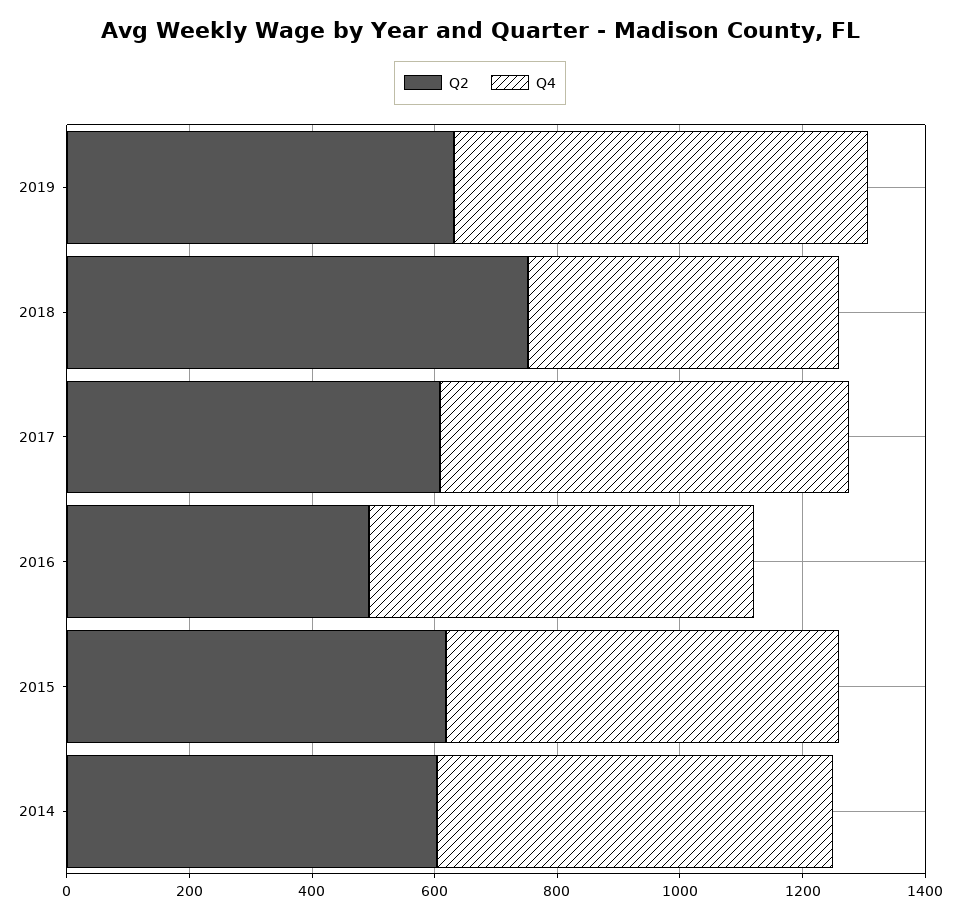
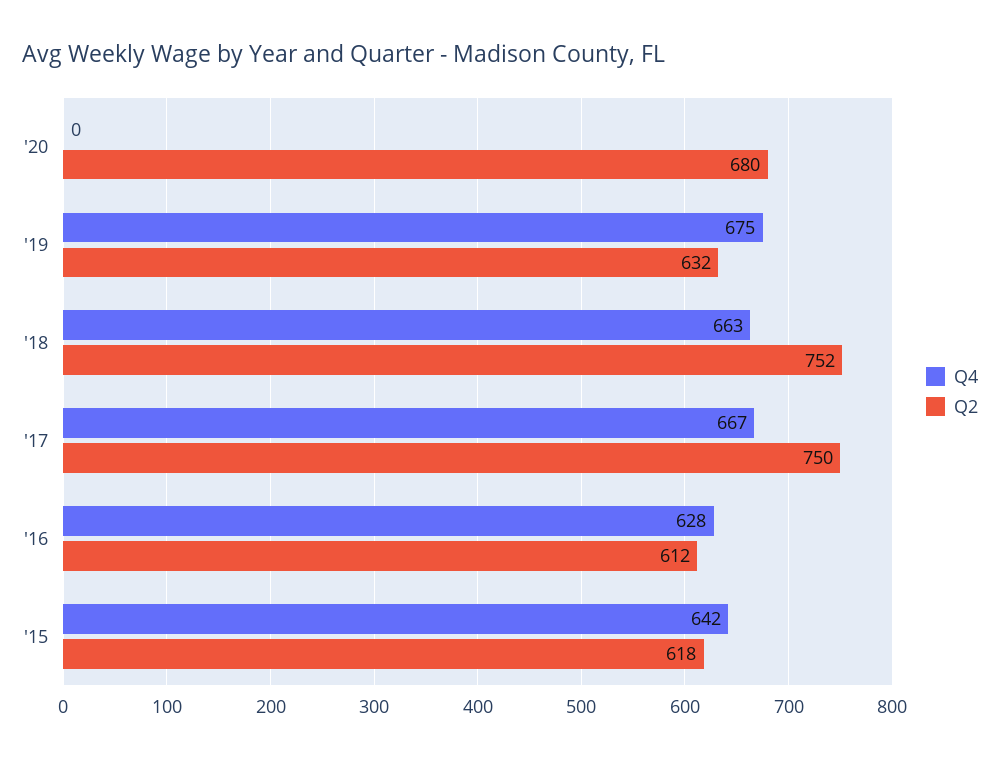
Q4, 2018: 500 -> 663
Q2, 2017: 600 -> 750
Q2, 2016: 500 -> 612
Q2, 2014: 600 -> none
Q4, 2014: 650 -> none
Q4, '20: none -> 0
Q2, '20: none -> 680

